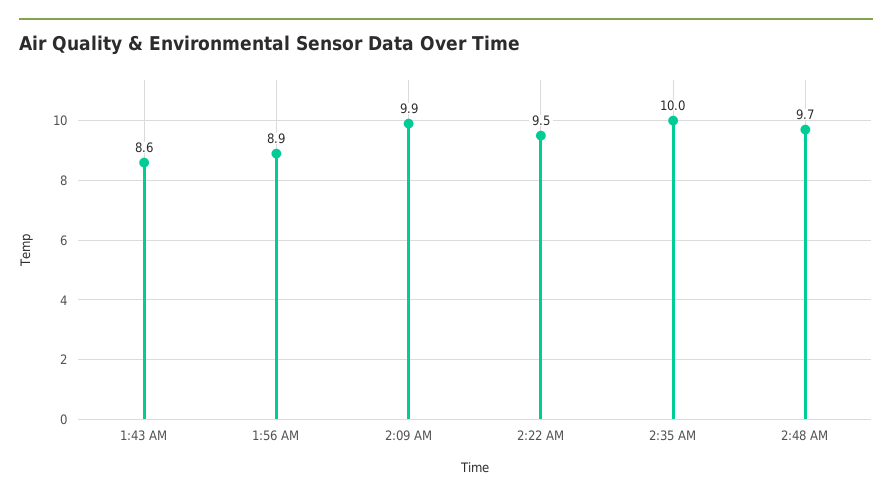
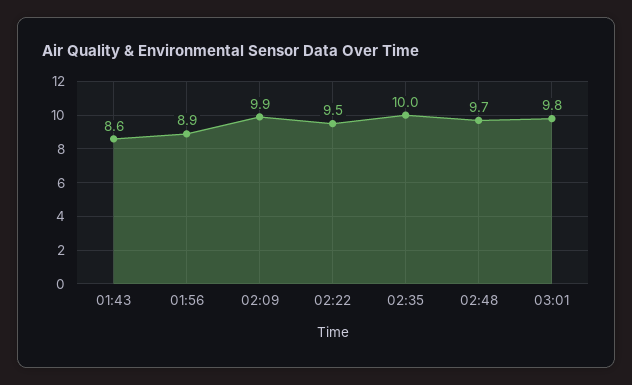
03:01: none -> 9.8

